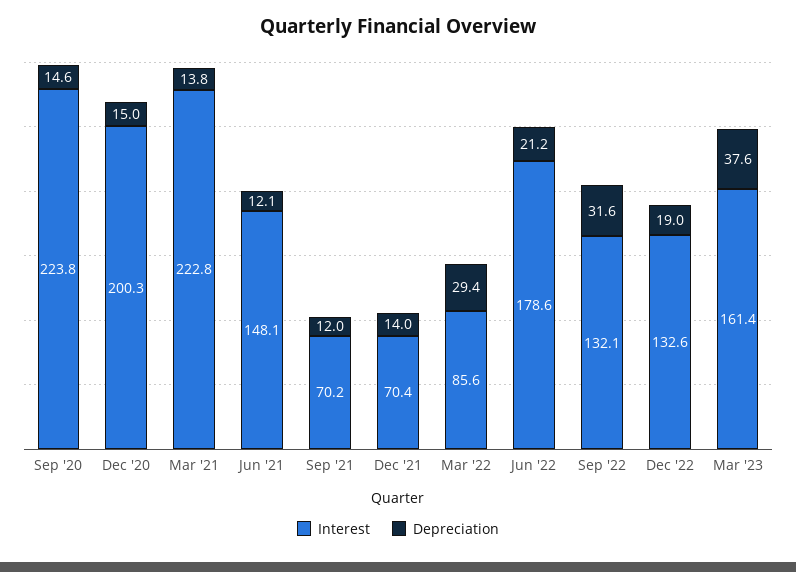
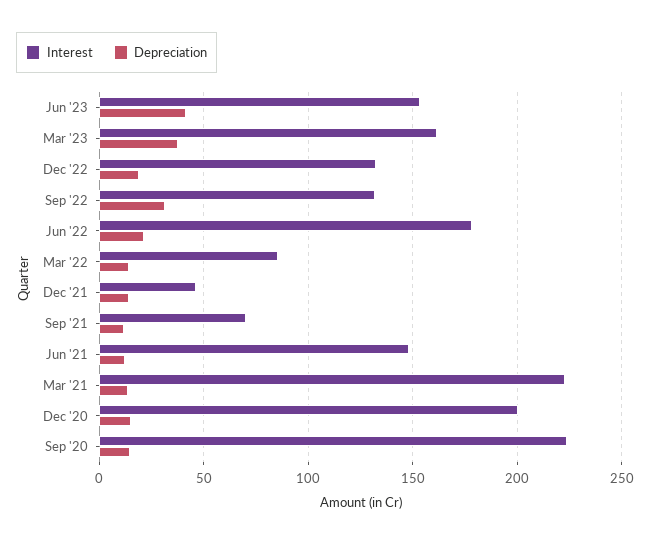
Interest, Dec '21: 70.4 -> 45
Depreciation, Mar '22: 29.4 -> 15
Interest, Jun '23: none -> 155
Depreciation, Jun '23: none -> 40

